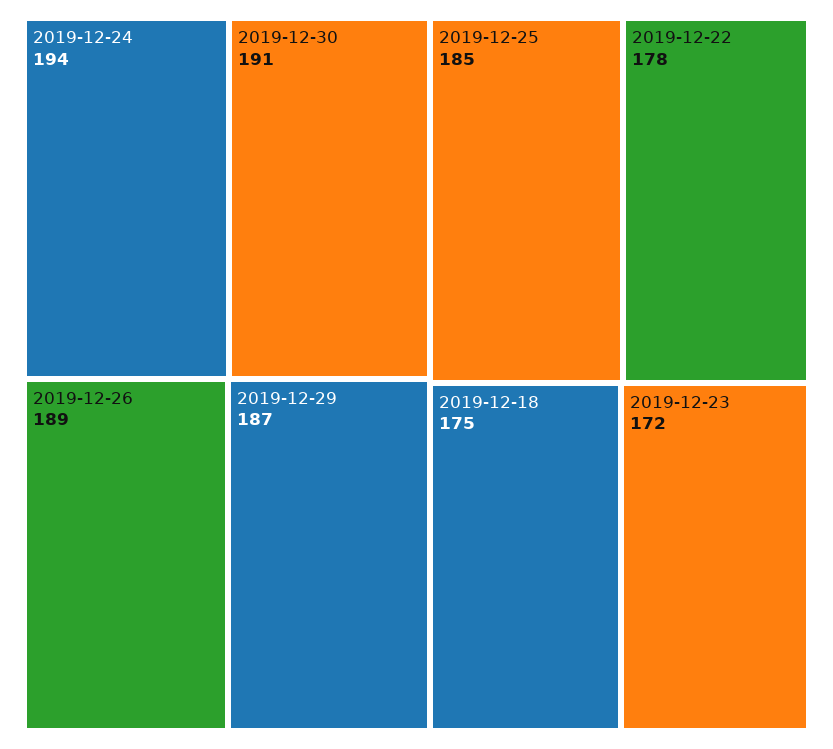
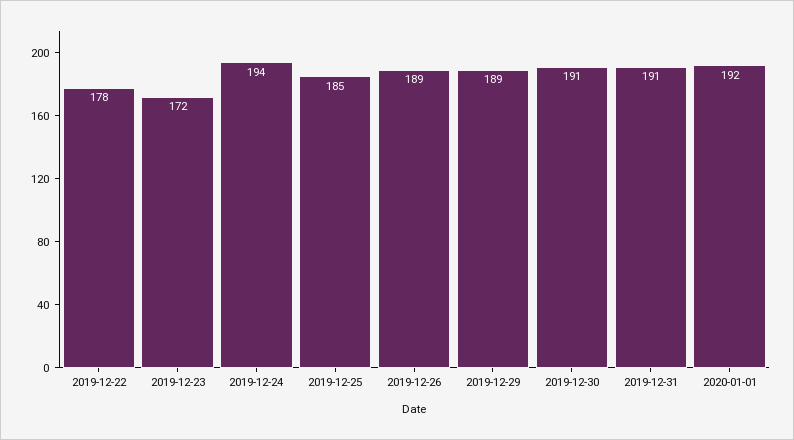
2019-12-29: 187 -> 189
2019-12-18: 175 -> none
2019-12-31: none -> 191
2020-01-01: none -> 192

